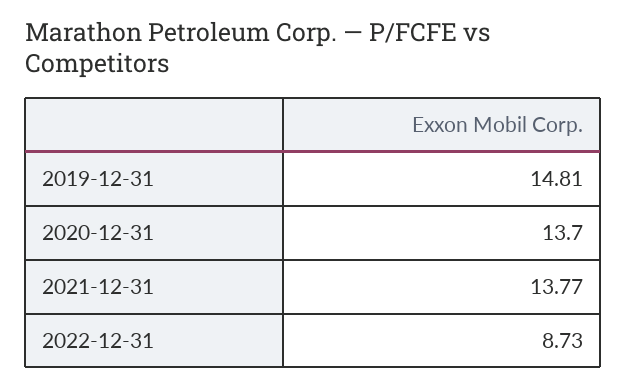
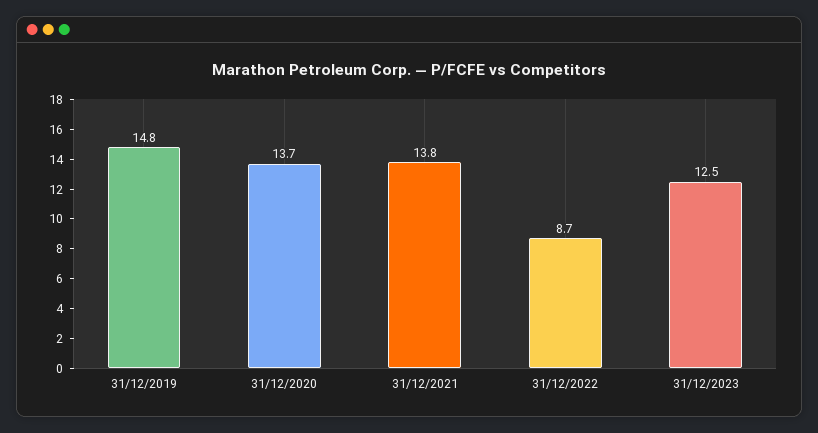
31/12/2023: none -> 12.5

